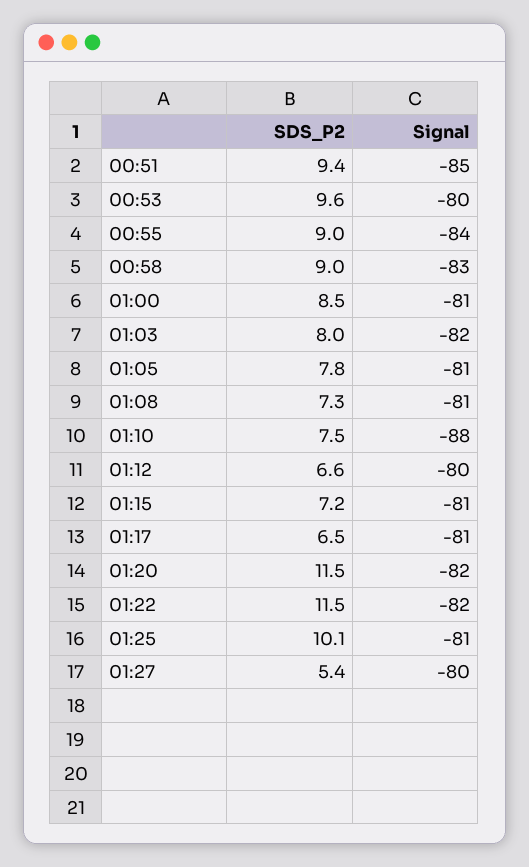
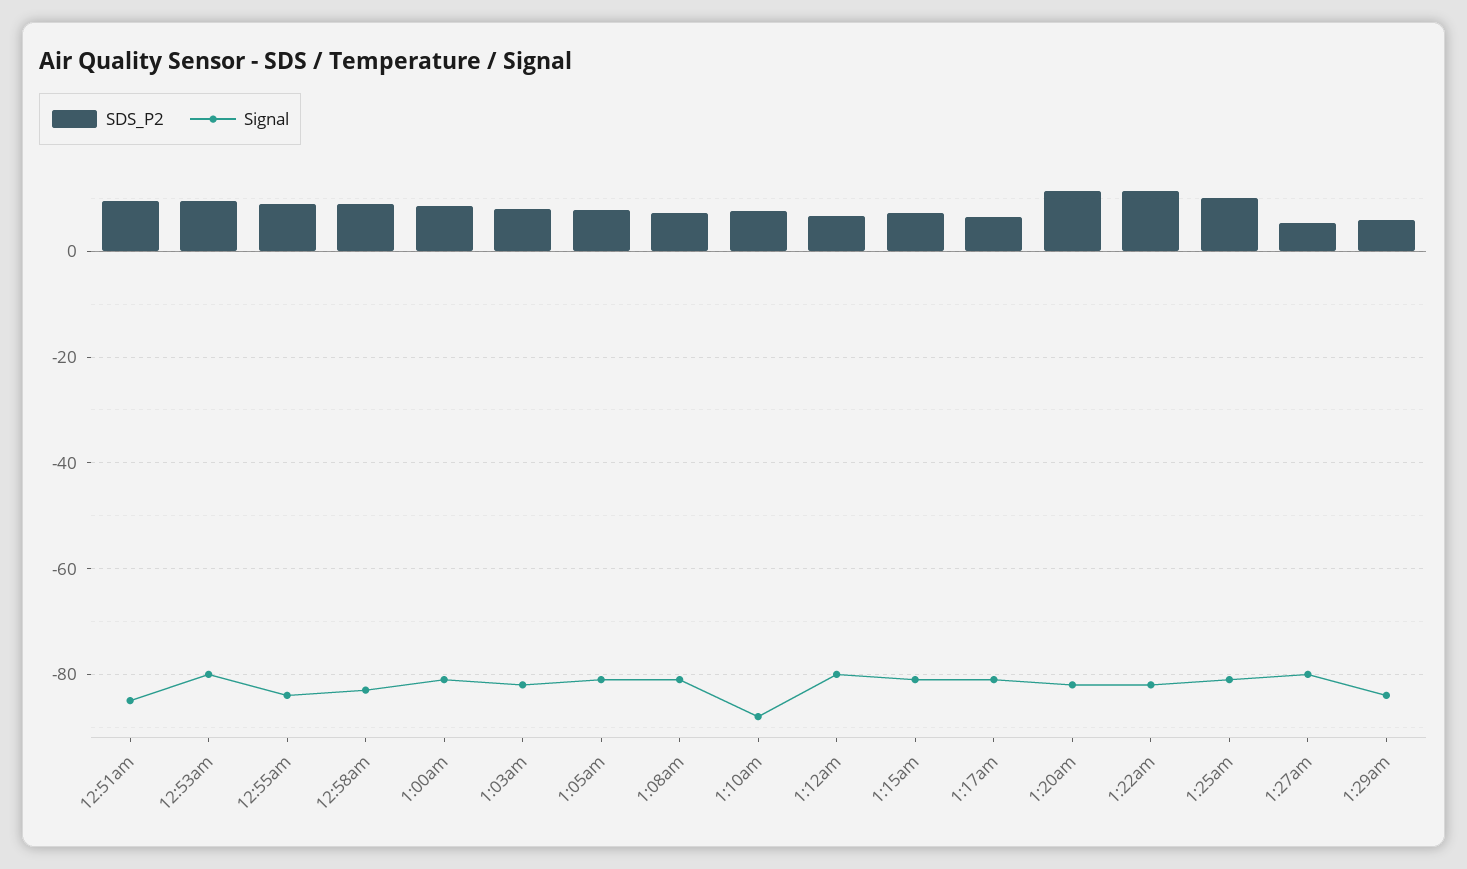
SDS_P2, 1:29am: none -> 6
Signal, 1:29am: none -> -84

